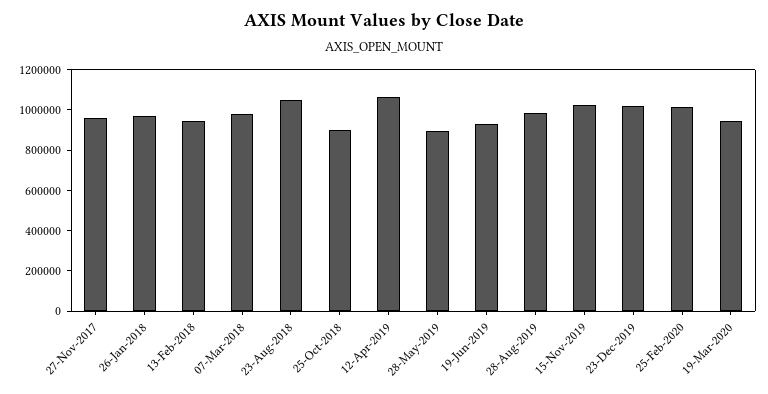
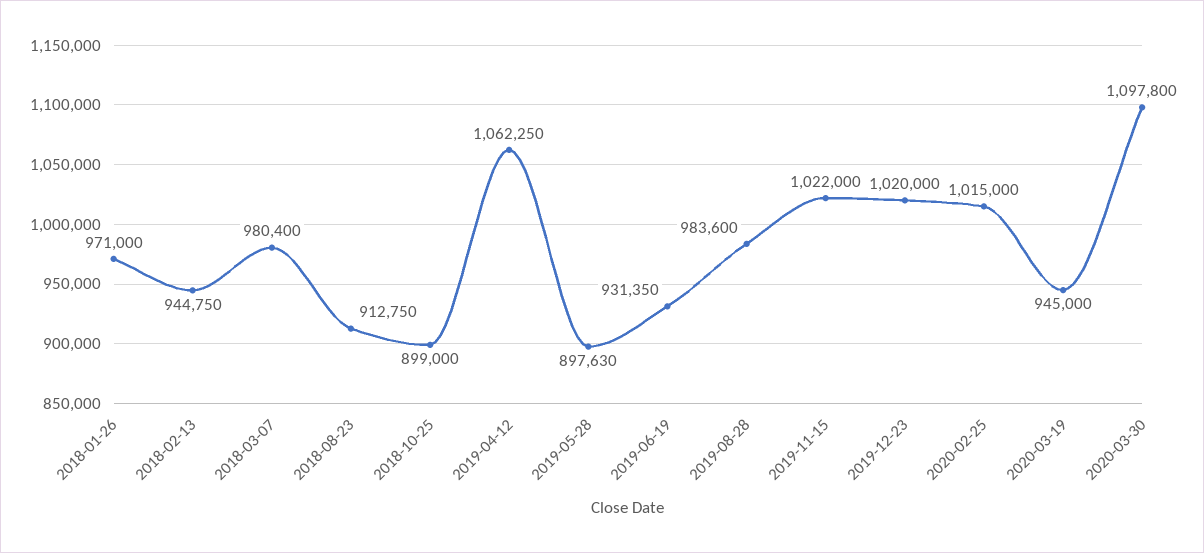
27-Nov-2017: 950000 -> none
23-Aug-2018: 1050000 -> 912750
2020-03-30: none -> 1097800

